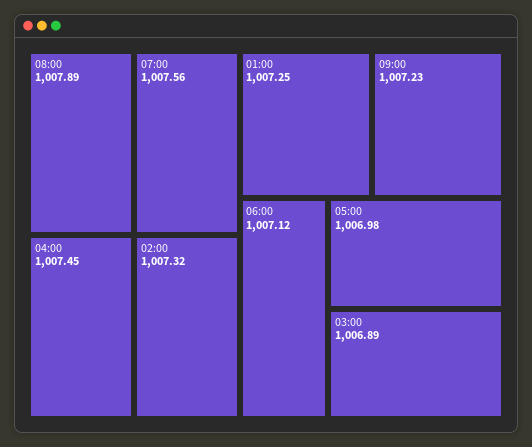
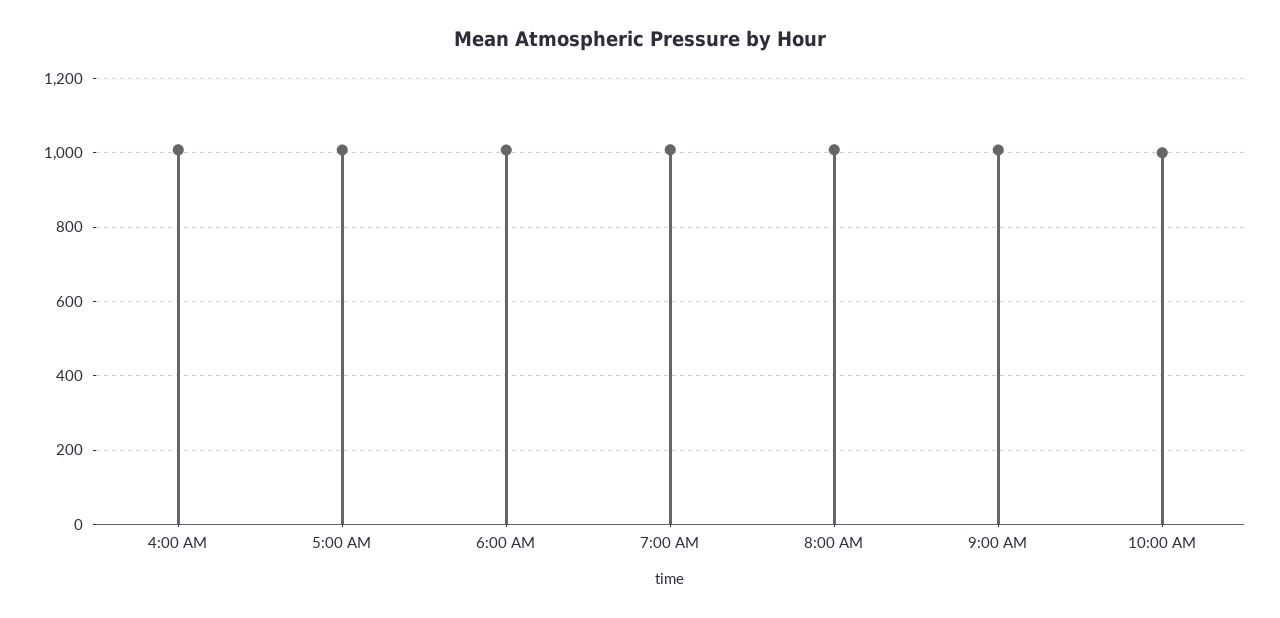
02:00: 1007.32 -> none
01:00: 1007.25 -> none
03:00: 1006.89 -> none
10:00 AM: none -> 1000

